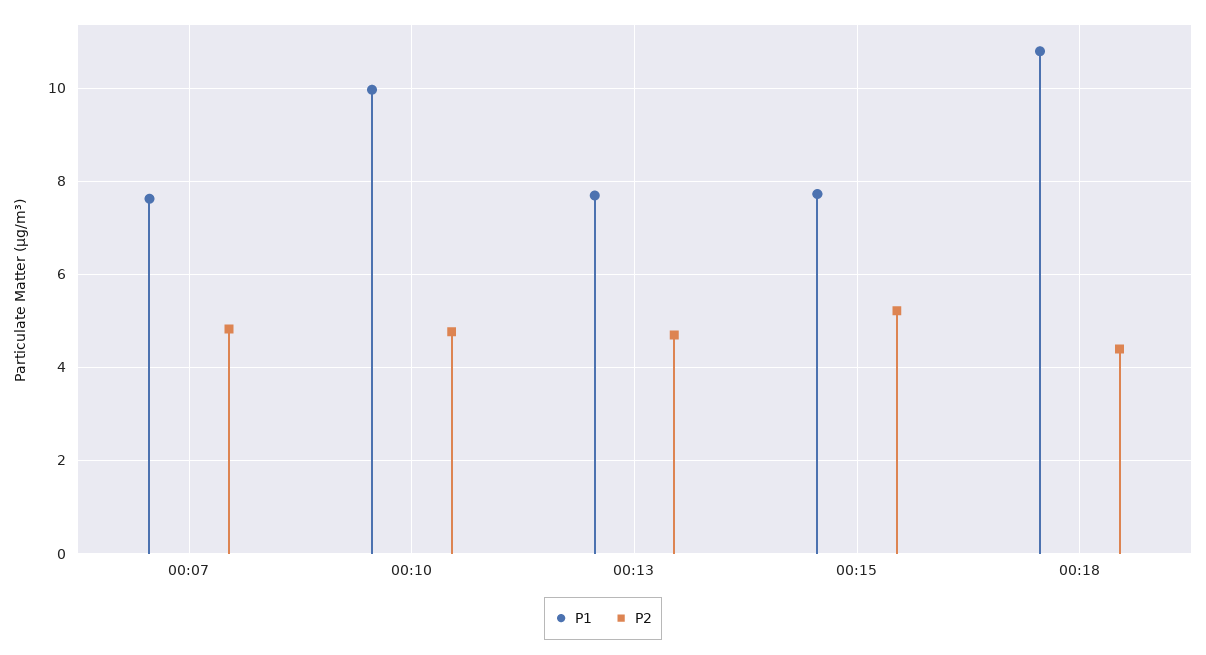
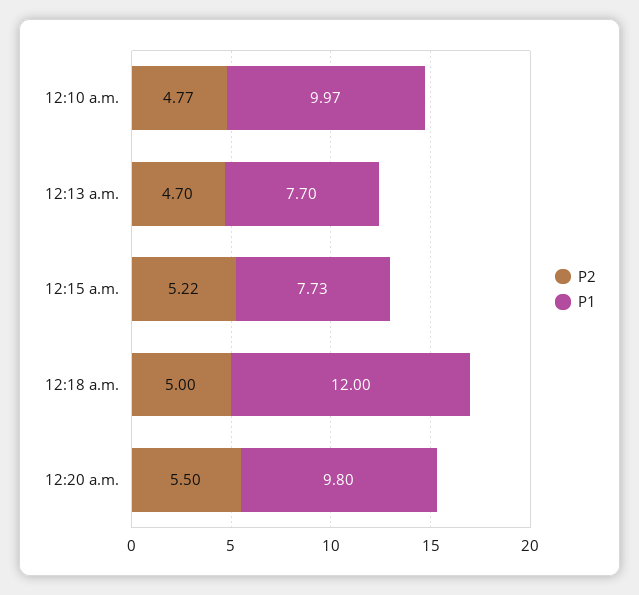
P1, 00:07: 7.6 -> none
P2, 00:07: 4.8 -> none
P1, 00:18: 10.8 -> 12
P2, 00:18: 4.4 -> 5
P2, 12:20 a.m.: none -> 5.5
P1, 12:20 a.m.: none -> 9.8

